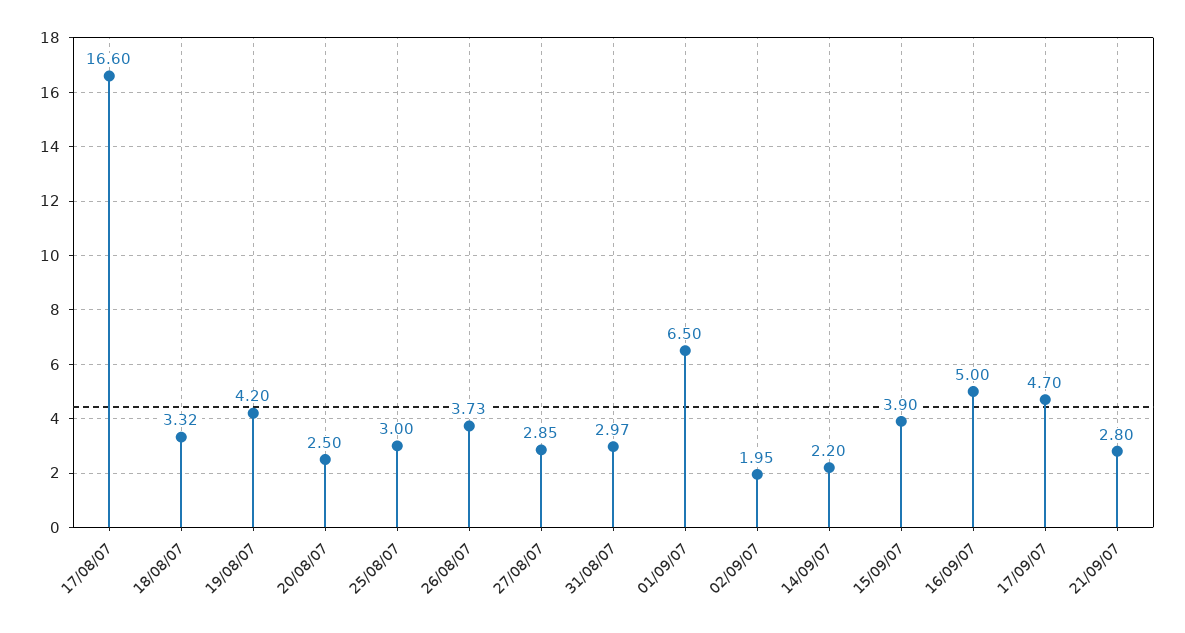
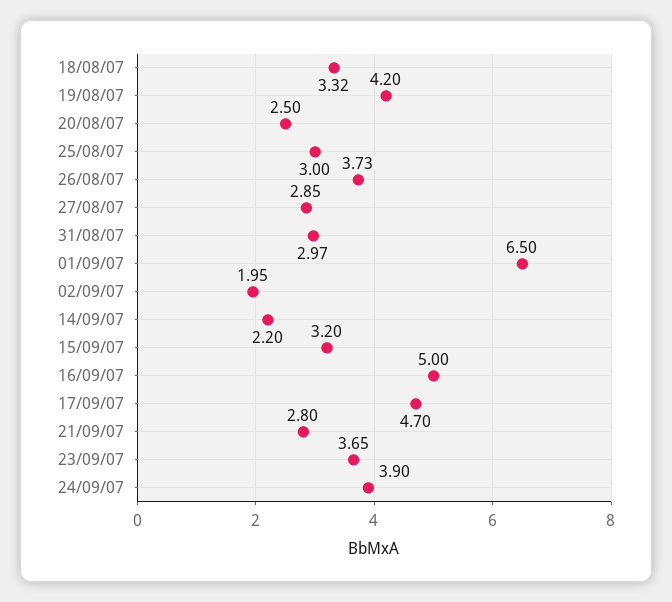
17/08/07: 16.6 -> none
15/09/07: 3.9 -> 3.2
23/09/07: none -> 3.65
24/09/07: none -> 3.9

